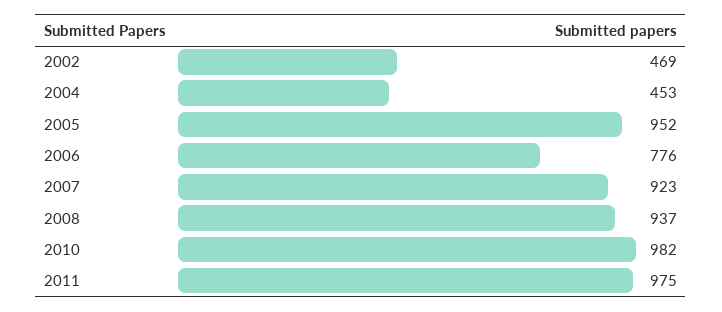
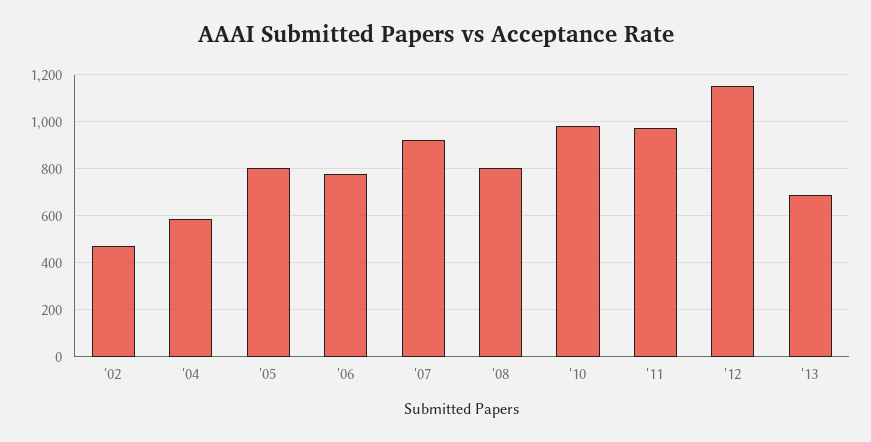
2004: 453 -> 600
2005: 952 -> 800
2008: 937 -> 800
'12: none -> 1150
'13: none -> 700

